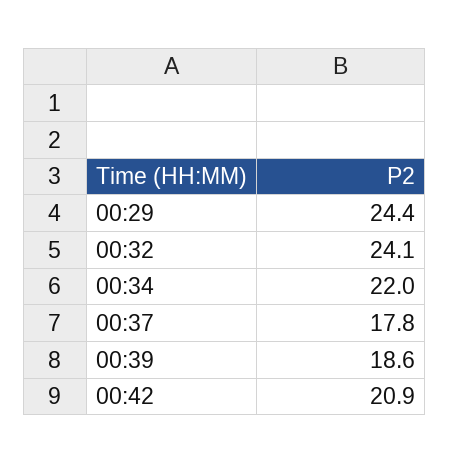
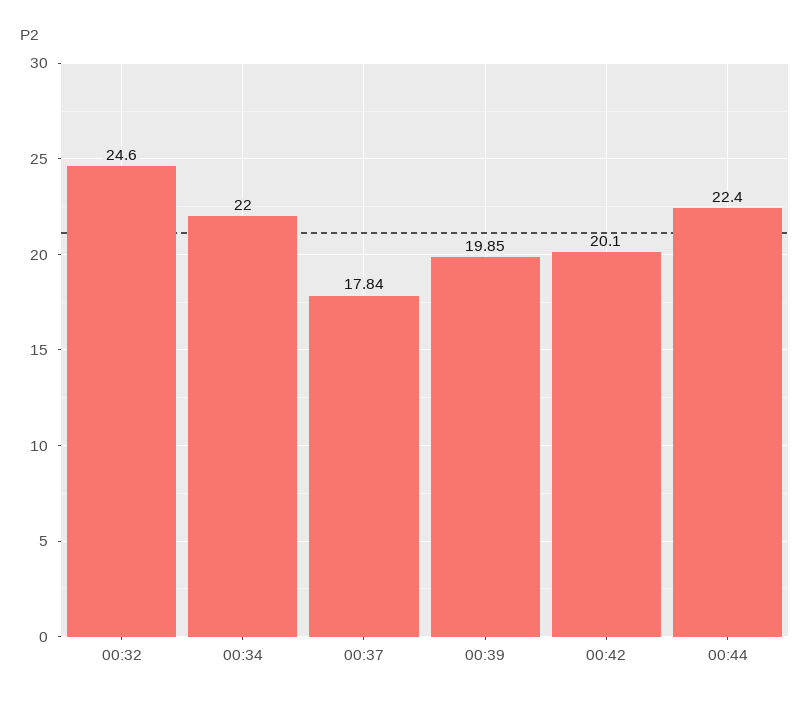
00:29: 24.4 -> none
00:32: 24.1 -> 24.6
00:39: 18.6 -> 19.85
00:42: 20.9 -> 20.1
00:44: none -> 22.4

